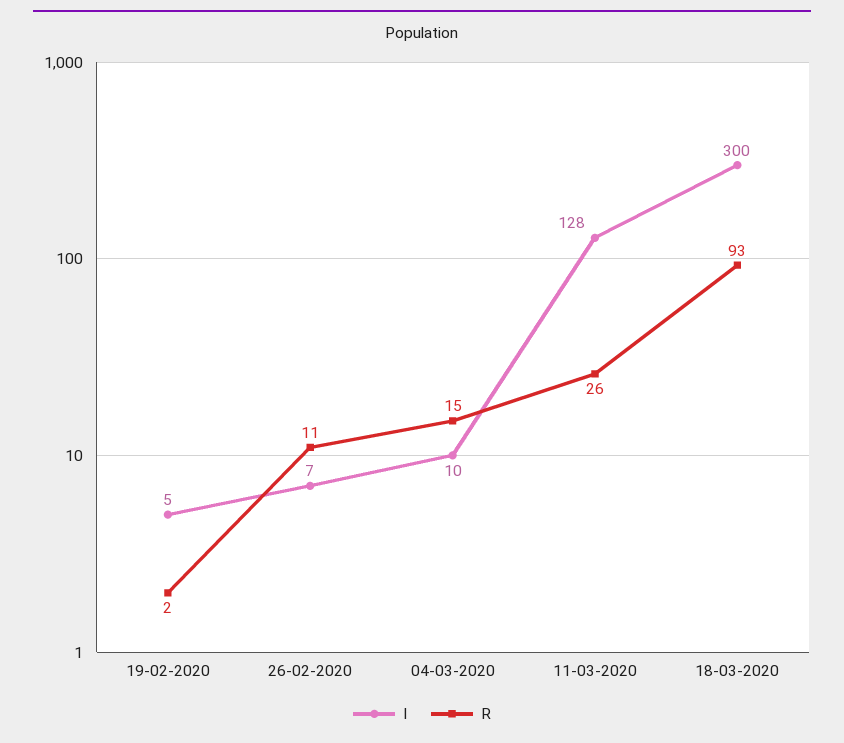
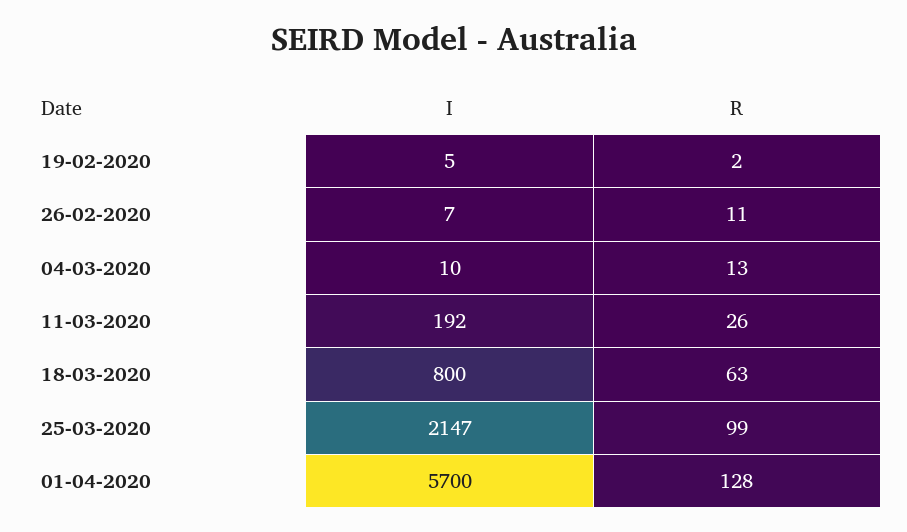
R, 04-03-2020: 15 -> 13
I, 11-03-2020: 128 -> 192
I, 18-03-2020: 300 -> 800
R, 18-03-2020: 93 -> 63
I, 25-03-2020: none -> 2147
R, 25-03-2020: none -> 99
I, 01-04-2020: none -> 5700
R, 01-04-2020: none -> 128

